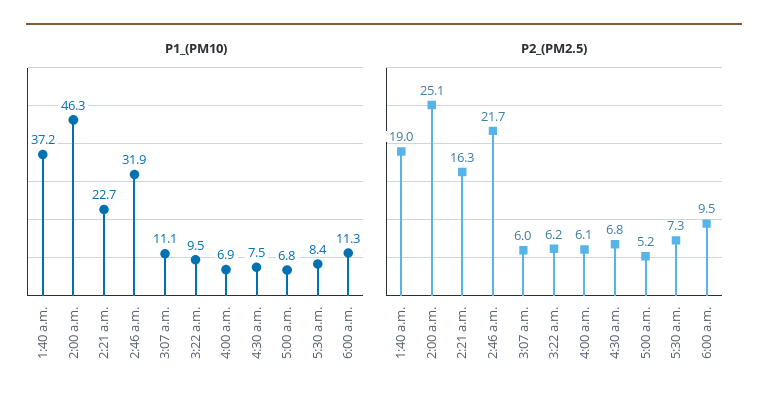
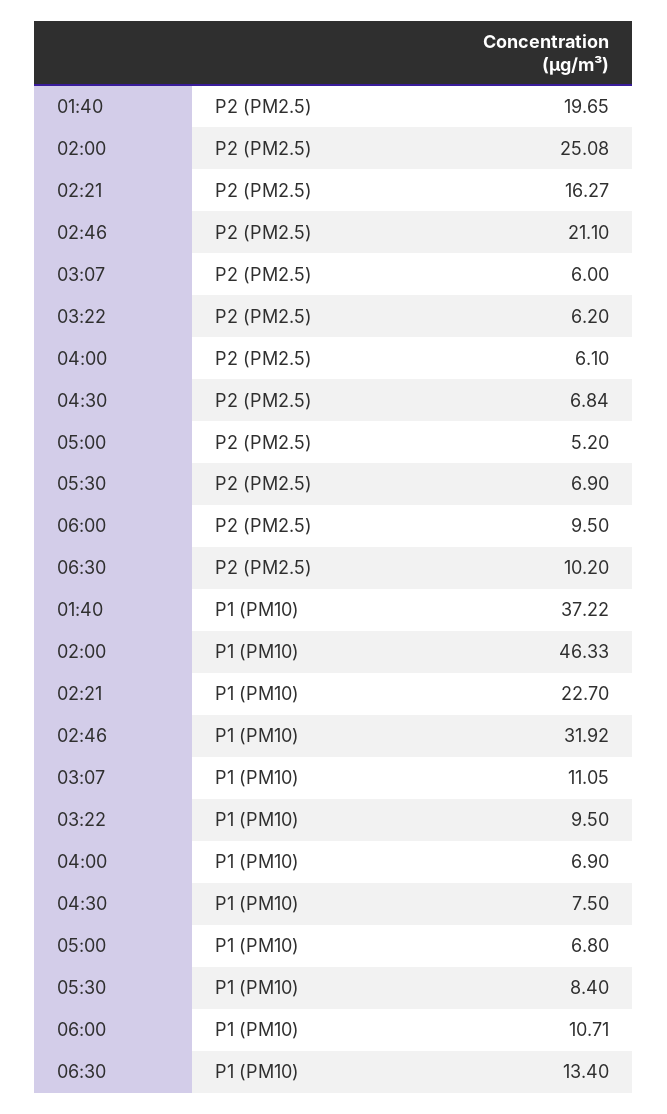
P1_(PM10), 6:00 a.m.: 11.3 -> 10.71
P2_(PM2.5), 1:40 a.m.: 19 -> 19.65
P2_(PM2.5), 2:46 a.m.: 21.7 -> 21.1
P2_(PM2.5), 5:30 a.m.: 7.3 -> 6.9
P2_(PM2.5), 06:30: none -> 10.2
P1_(PM10), 06:30: none -> 13.4

